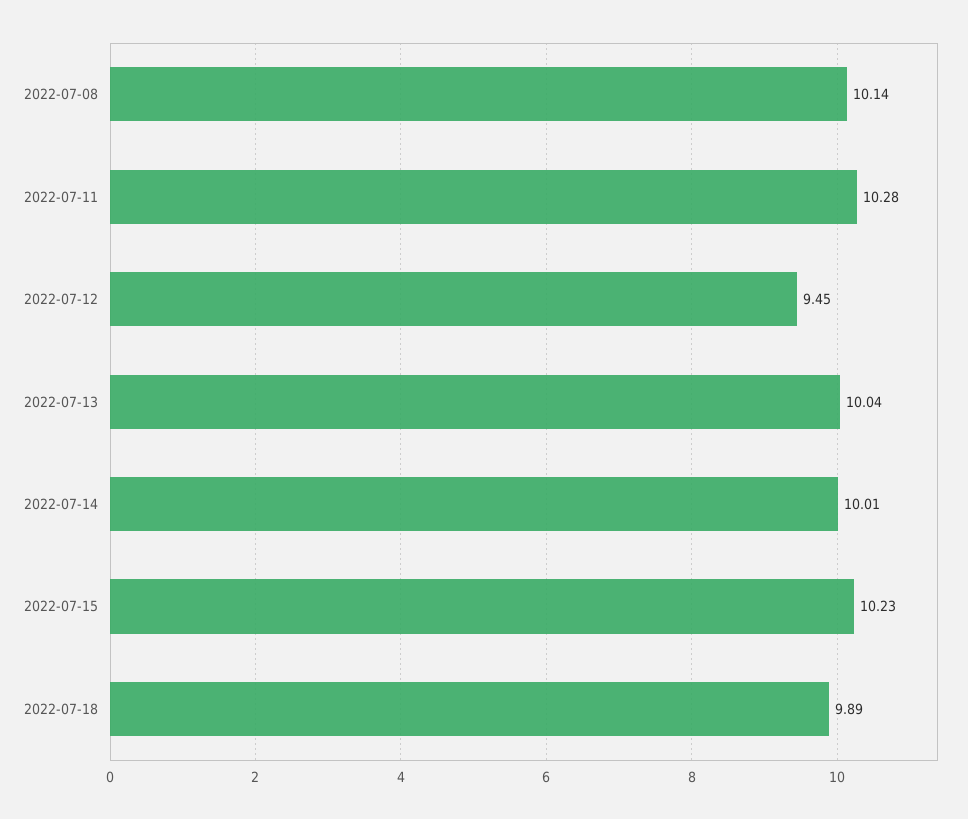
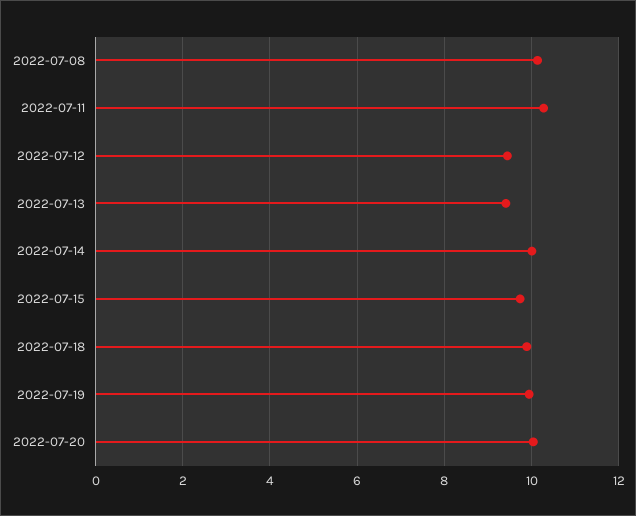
2022-07-13: 10.04 -> 9.4
2022-07-15: 10.23 -> 9.8
2022-07-19: none -> 10
2022-07-20: none -> 10

